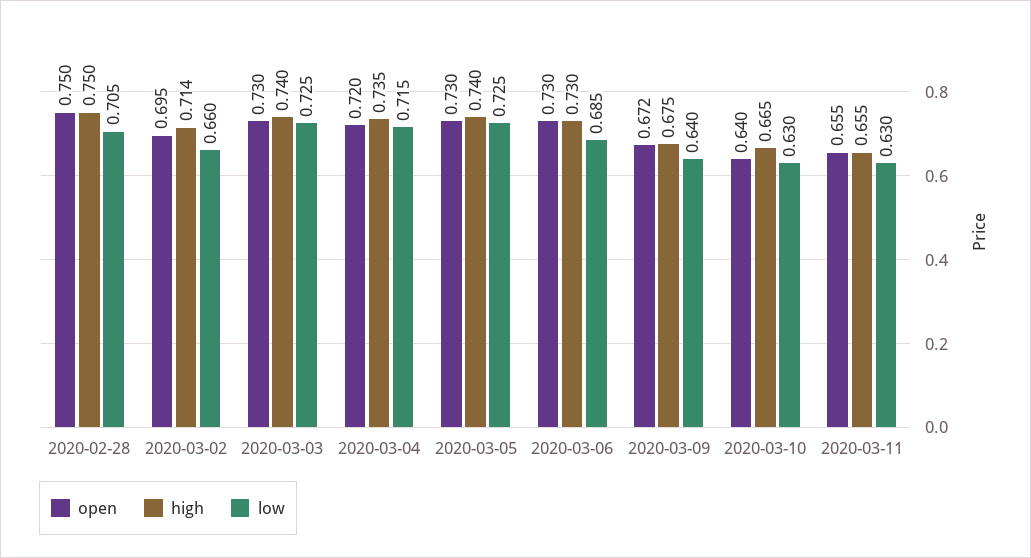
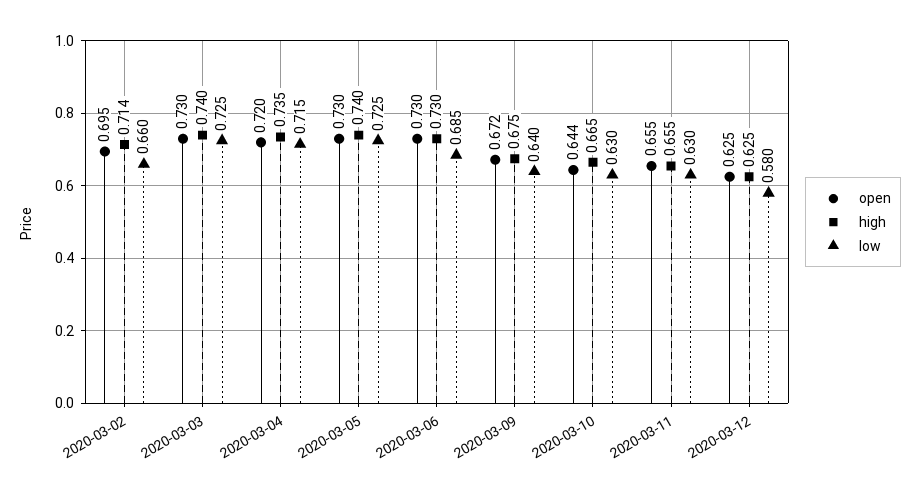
open, 2020-02-28: 0.75 -> none
high, 2020-02-28: 0.75 -> none
low, 2020-02-28: 0.705 -> none
open, 2020-03-10: 0.64 -> 0.644
open, 2020-03-12: none -> 0.625
high, 2020-03-12: none -> 0.625
low, 2020-03-12: none -> 0.58

